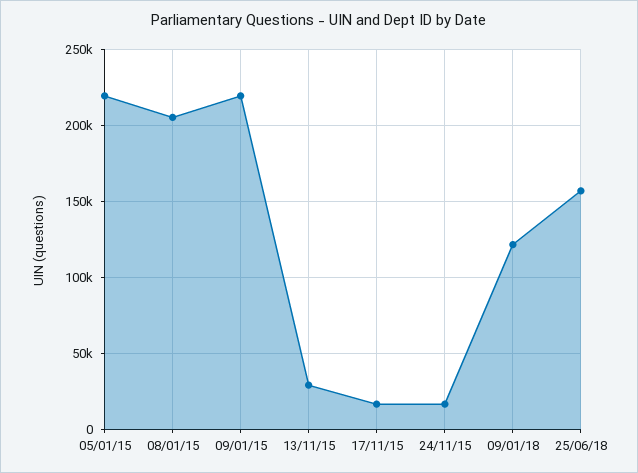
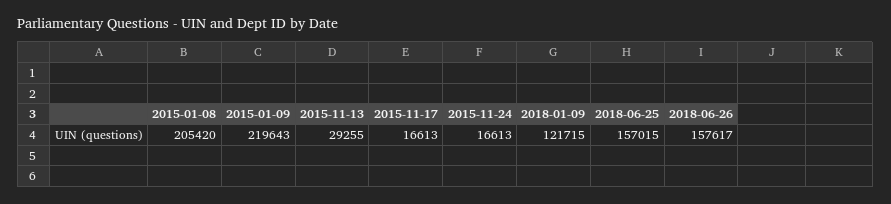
05/01/15: 220000 -> none
2018-06-26: none -> 157617

